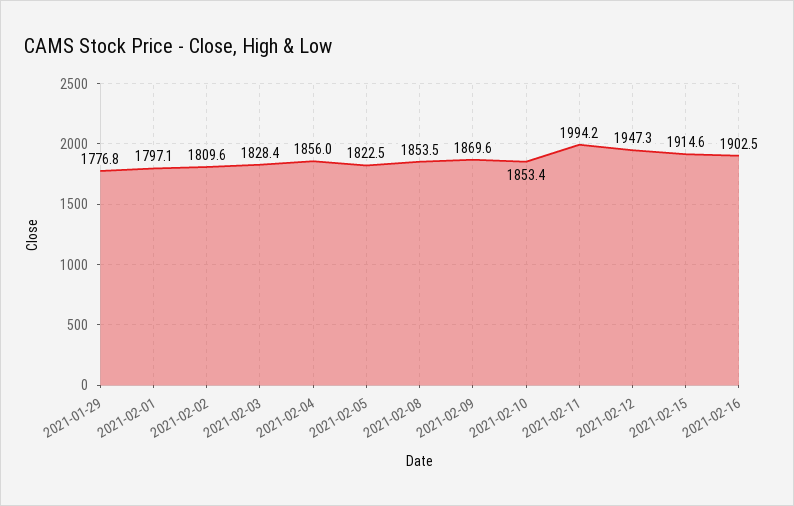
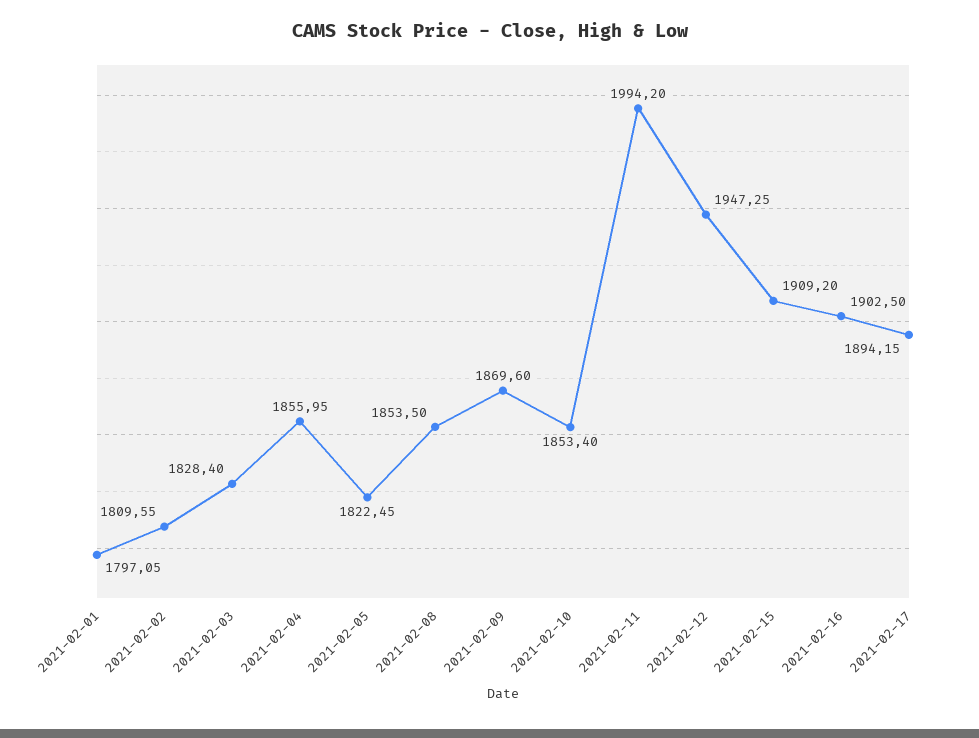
2021-01-29: 1776.8 -> none
2021-02-15: 1914.6 -> 1909.2
2021-02-17: none -> 1894.15

